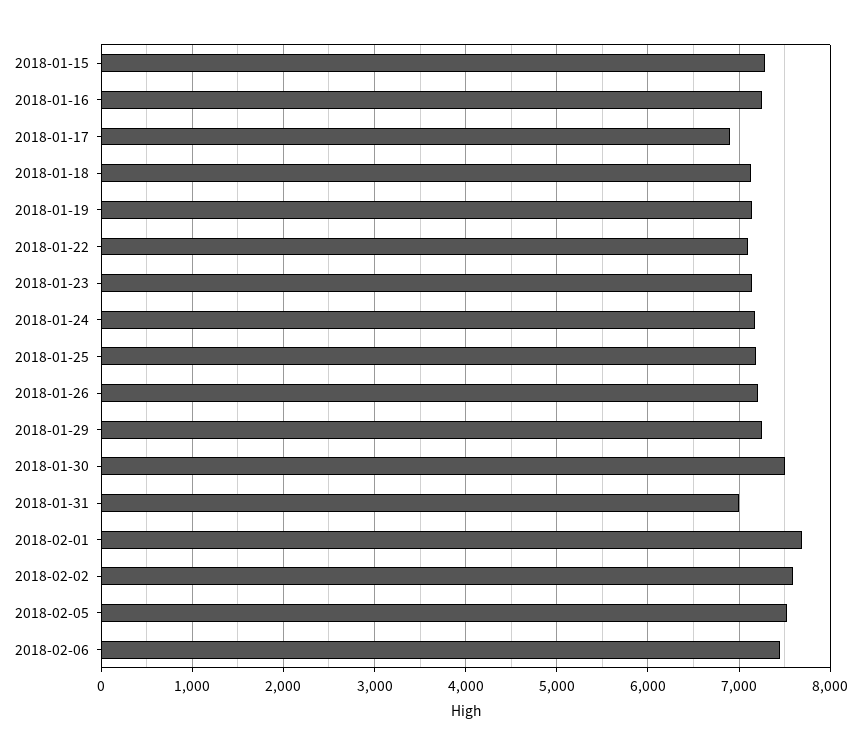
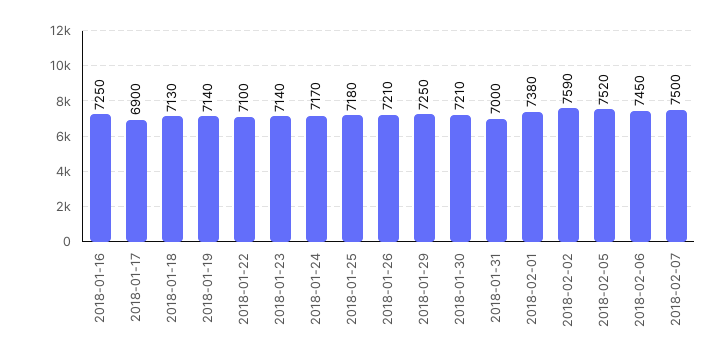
2018-01-15: 7300 -> none
2018-01-30: 7500 -> 7210
2018-02-01: 7700 -> 7380
2018-02-07: none -> 7500

